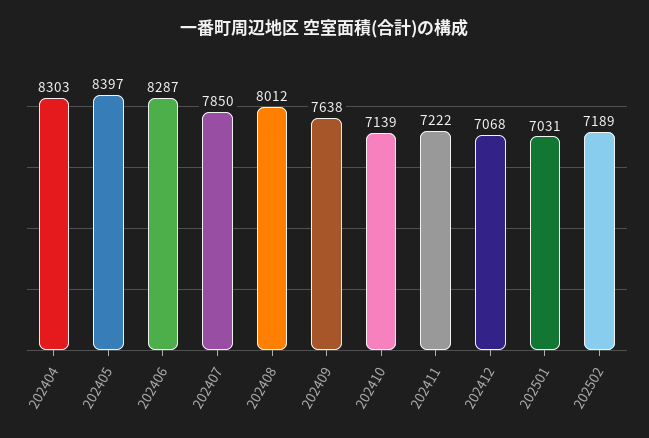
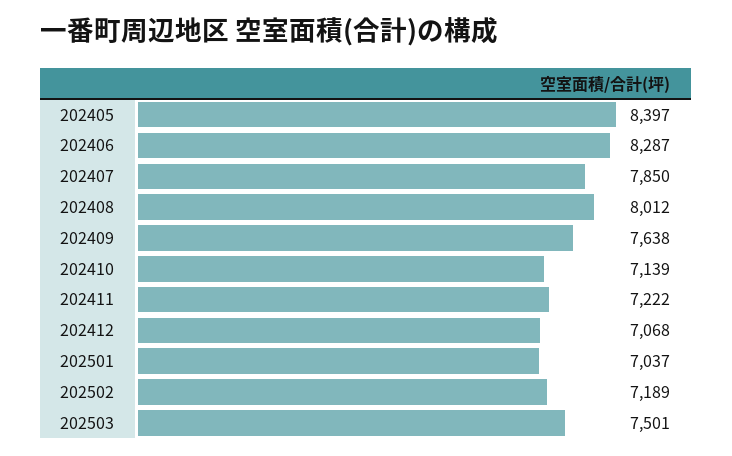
202404: 8303 -> none
202501: 7031 -> 7037
202503: none -> 7501

